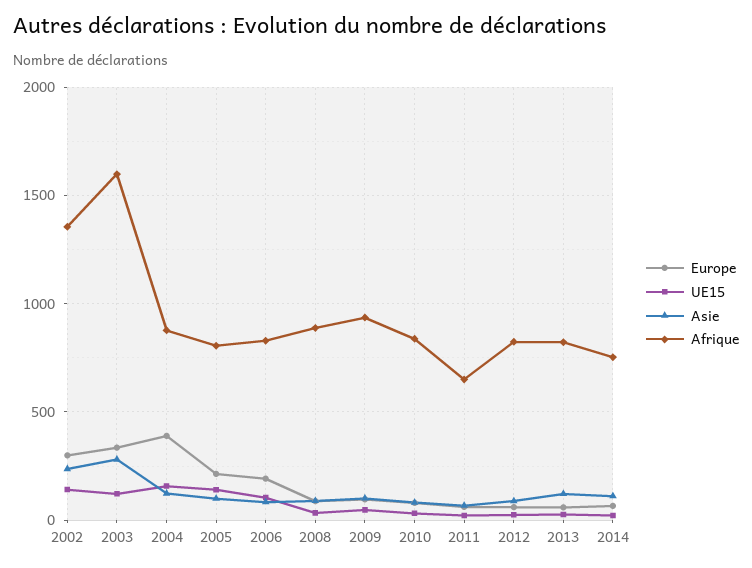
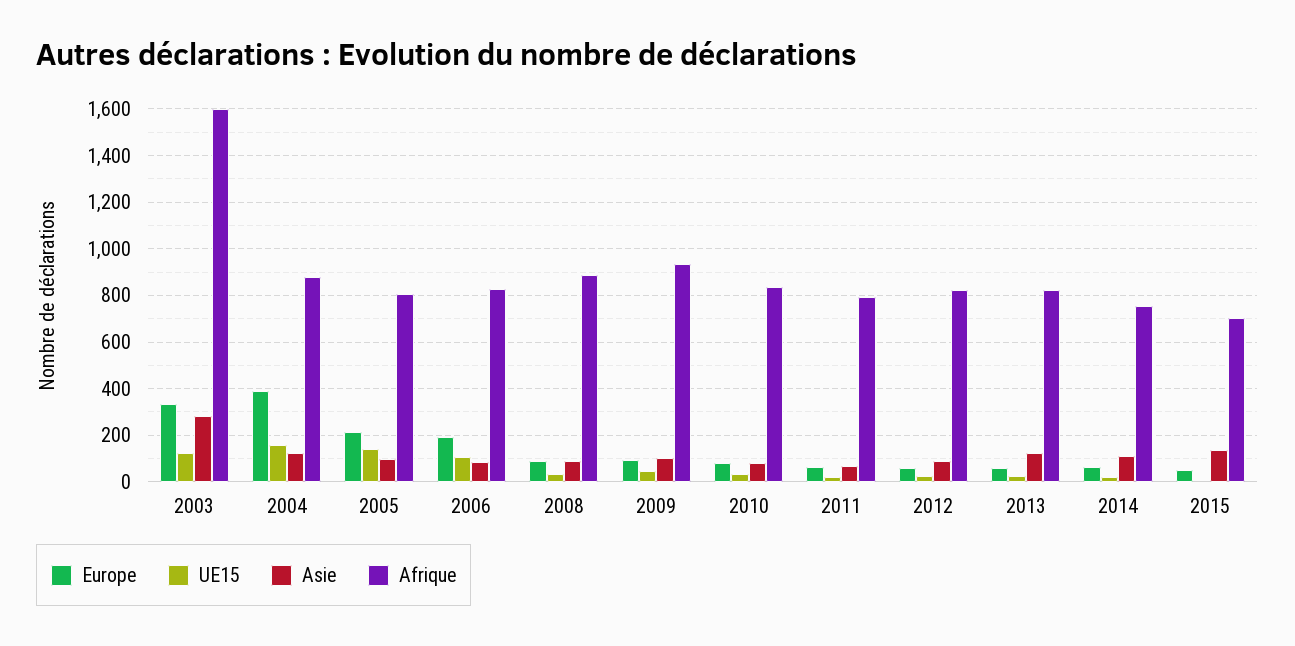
Europe, 2002: 300 -> none
UE15, 2002: 150 -> none
Asie, 2002: 250 -> none
Afrique, 2002: 1350 -> none
Afrique, 2011: 650 -> 800
Europe, 2015: none -> 50
UE15, 2015: none -> 0
Asie, 2015: none -> 150
Afrique, 2015: none -> 700

